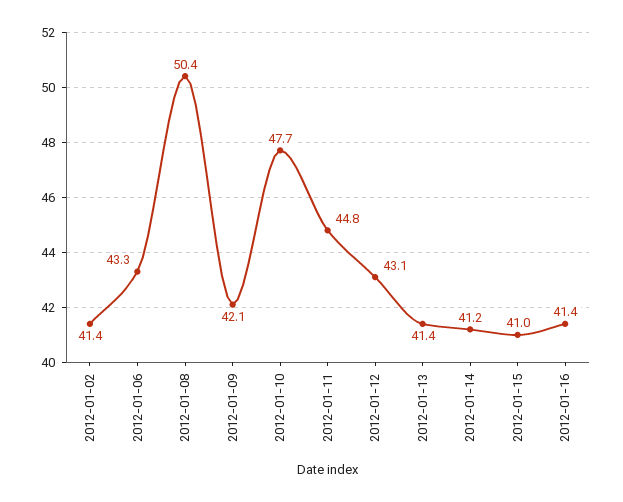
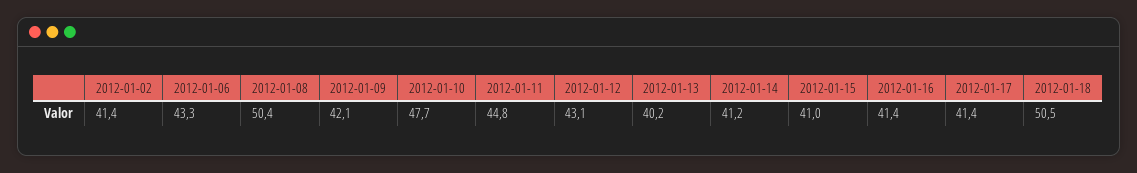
2012-01-13: 41.4 -> 40.2
2012-01-17: none -> 41.4
2012-01-18: none -> 50.5

